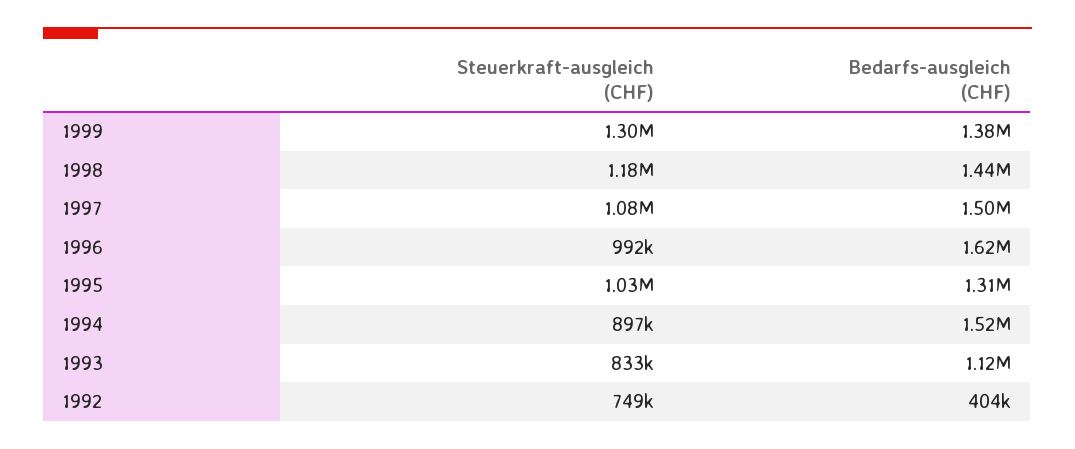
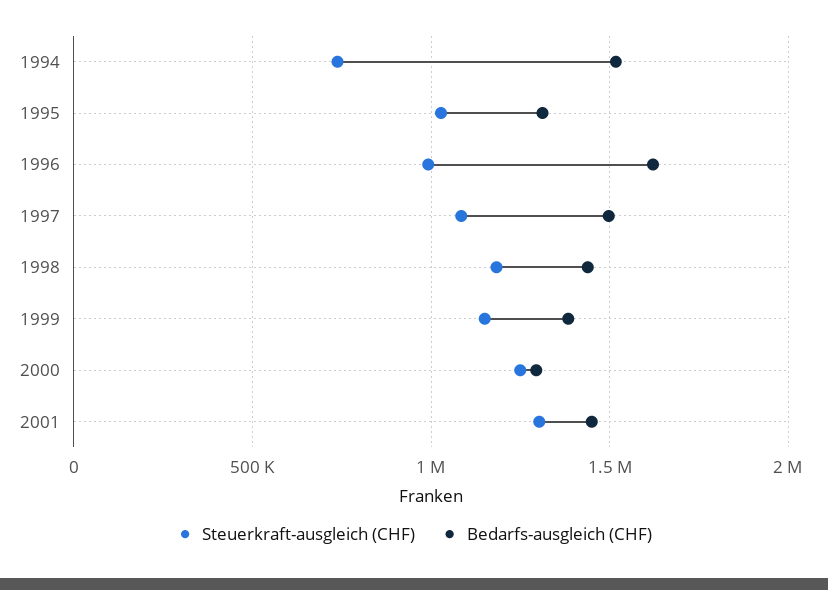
Steuerkraft-ausgleich (CHF), 1999: 1300000 -> 1150000
Steuerkraft-ausgleich (CHF), 1994: 897000 -> 750000
Steuerkraft-ausgleich (CHF), 1993: 833000 -> none
Bedarfs-ausgleich (CHF), 1993: 1120000 -> none
Steuerkraft-ausgleich (CHF), 1992: 749000 -> none
Bedarfs-ausgleich (CHF), 1992: 404000 -> none
Steuerkraft-ausgleich (CHF), 2000: none -> 1250000
Bedarfs-ausgleich (CHF), 2000: none -> 1300000
Steuerkraft-ausgleich (CHF), 2001: none -> 1300000
Bedarfs-ausgleich (CHF), 2001: none -> 1450000

